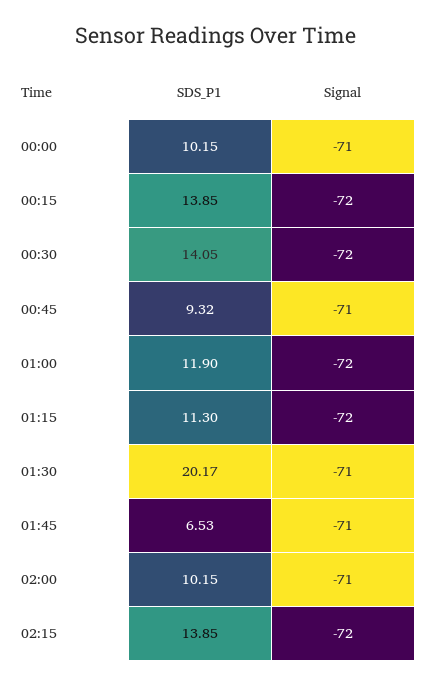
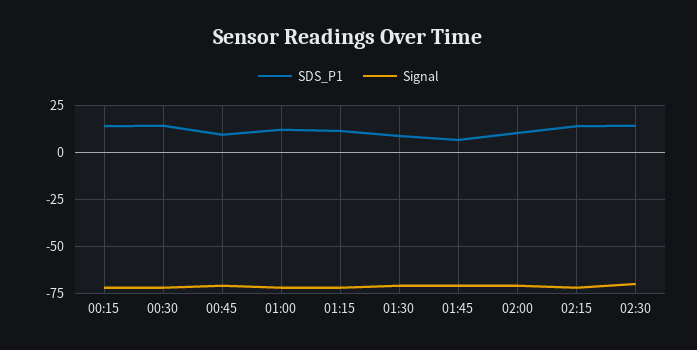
SDS_P1, 00:00: 10.15 -> none
Signal, 00:00: -71 -> none
SDS_P1, 01:30: 20.17 -> 10
SDS_P1, 02:30: none -> 15
Signal, 02:30: none -> -70

